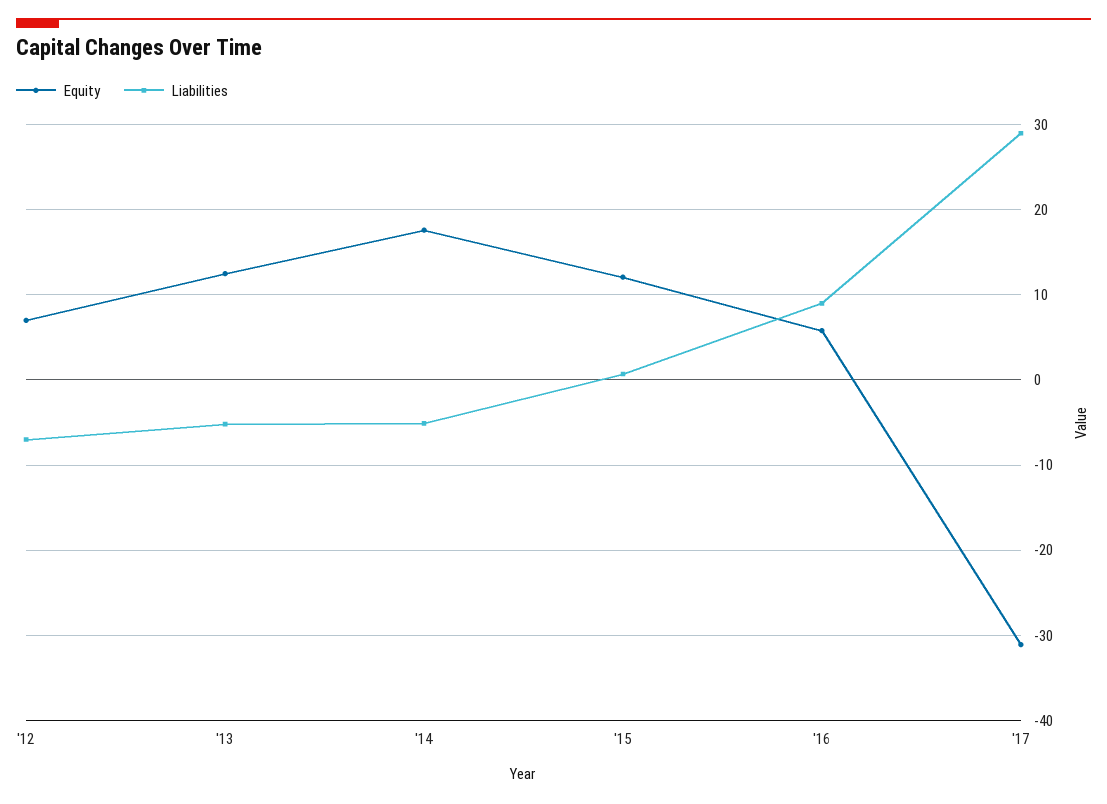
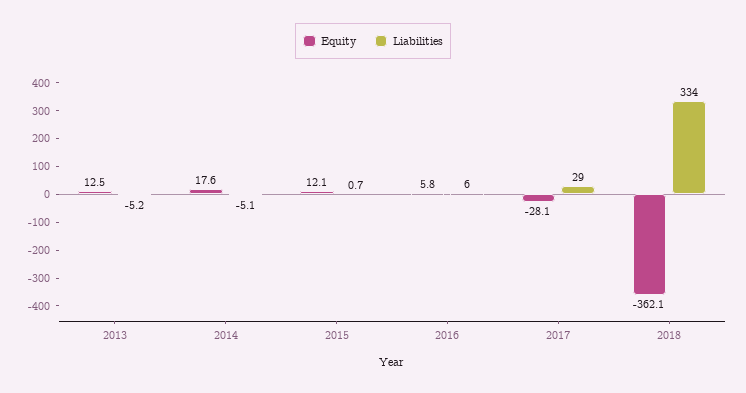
Equity, '12: 7 -> none
Liabilities, '12: -7 -> none
Liabilities, '16: 9 -> 6
Equity, '17: -31 -> -28.1
Equity, 2018: none -> -362.1
Liabilities, 2018: none -> 334

